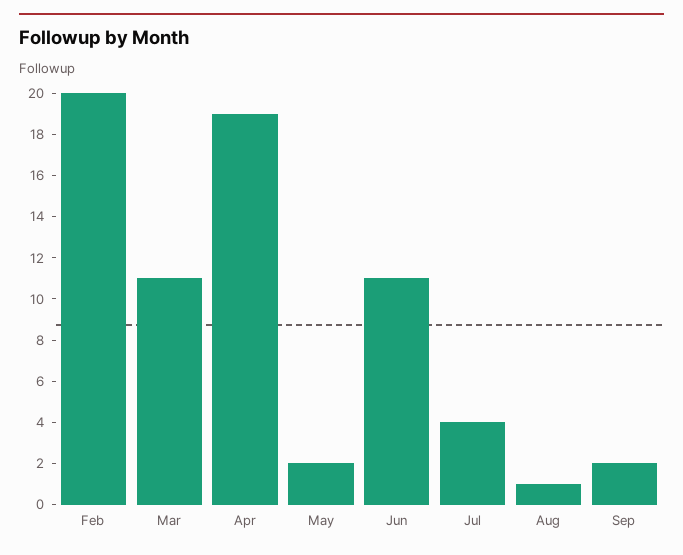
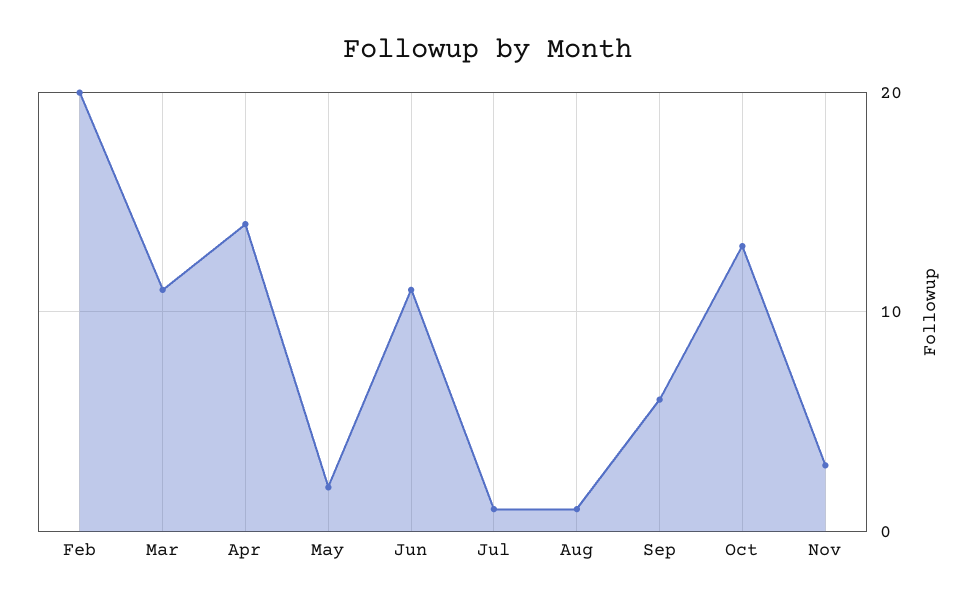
Apr: 19 -> 14
Jul: 4 -> 1
Sep: 2 -> 6
Oct: none -> 13
Nov: none -> 3

